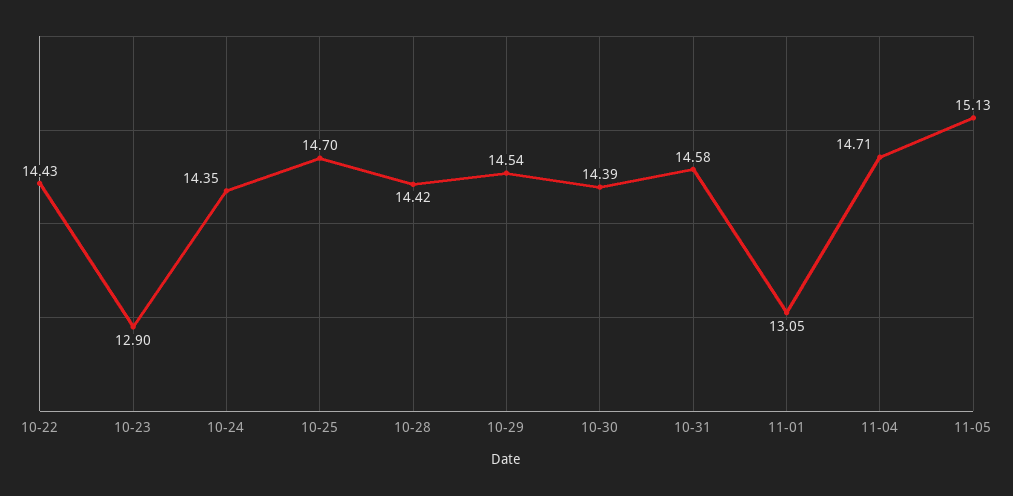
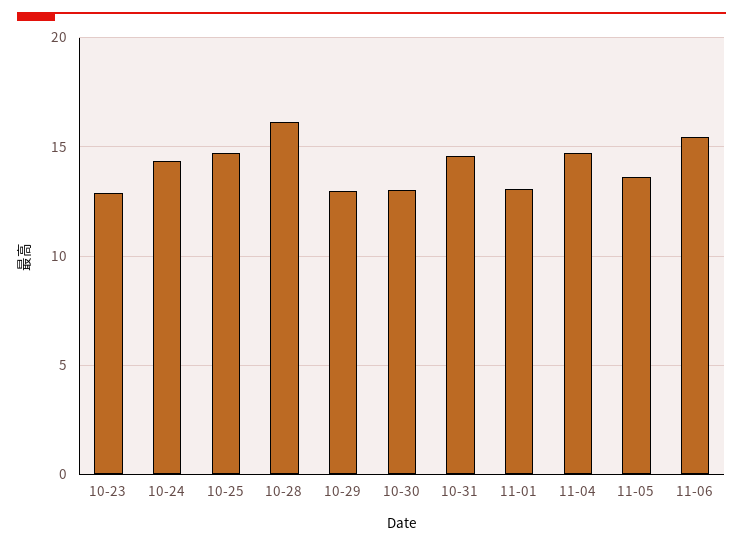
10-22: 14.43 -> none
10-28: 14.42 -> 16
10-29: 14.54 -> 13
10-30: 14.39 -> 13
11-05: 15.13 -> 13.5
11-06: none -> 15.5

